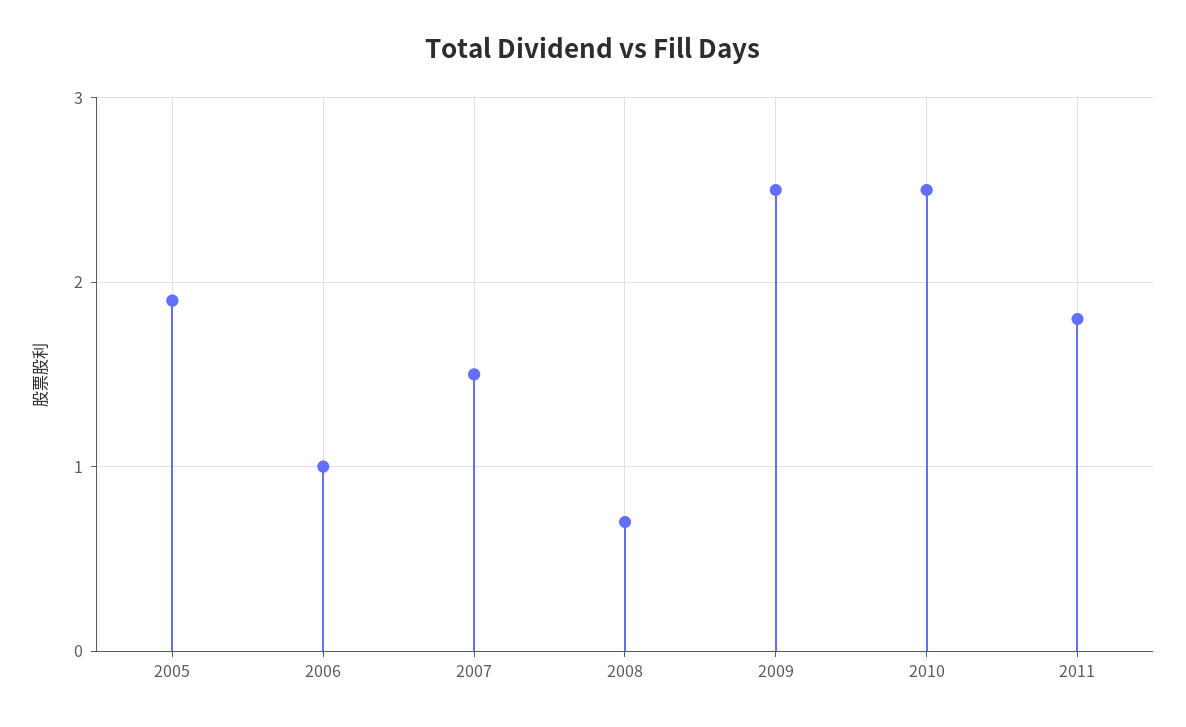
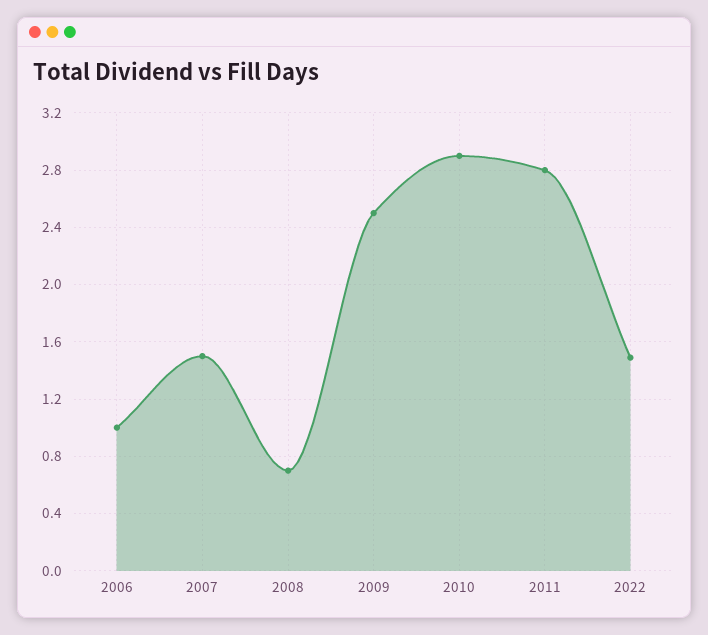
2005: 1.9 -> none
2010: 2.5 -> 2.9
2011: 1.8 -> 2.8
2022: none -> 1.5

